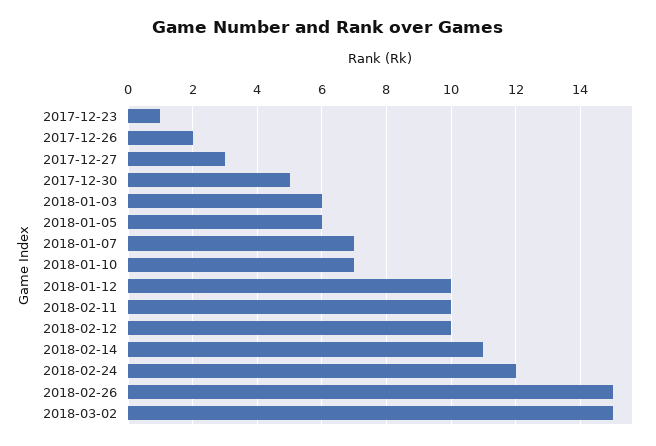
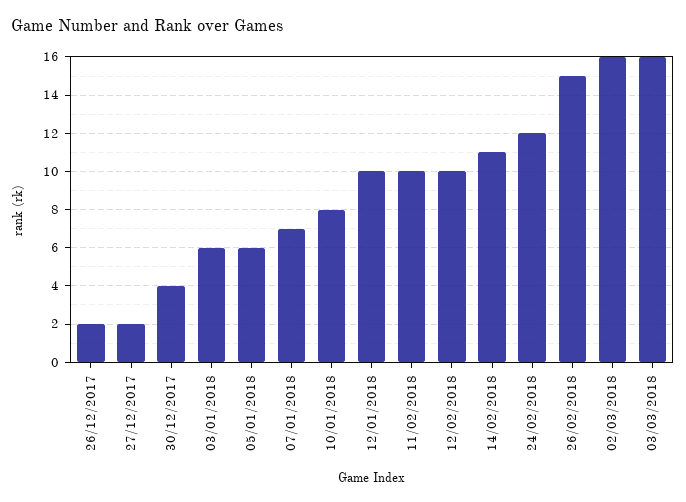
2017-12-23: 1 -> none
2017-12-27: 3 -> 2
2017-12-30: 5 -> 4
2018-01-10: 7 -> 8
2018-03-02: 15 -> 16
03/03/2018: none -> 16

